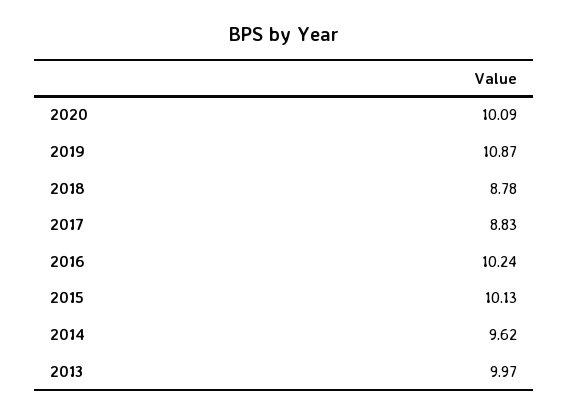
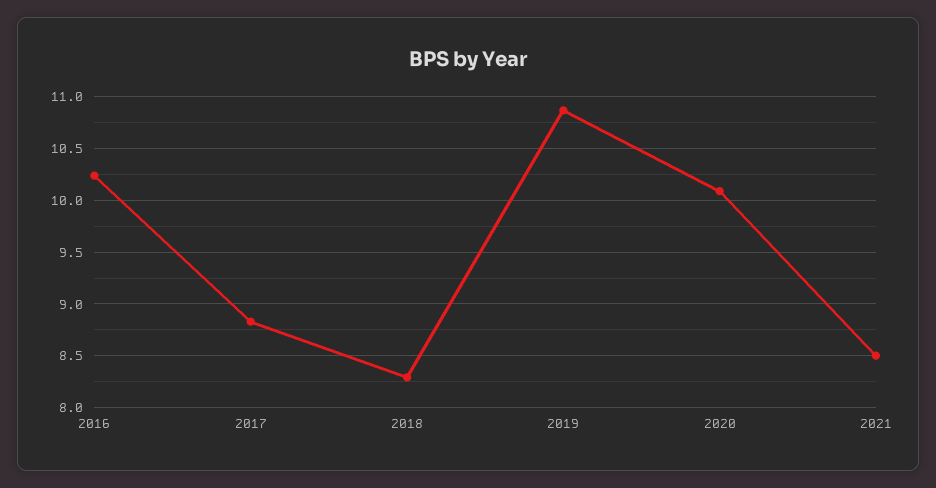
2018: 8.78 -> 8.3
2015: 10.13 -> none
2014: 9.62 -> none
2013: 9.97 -> none
2021: none -> 8.5

